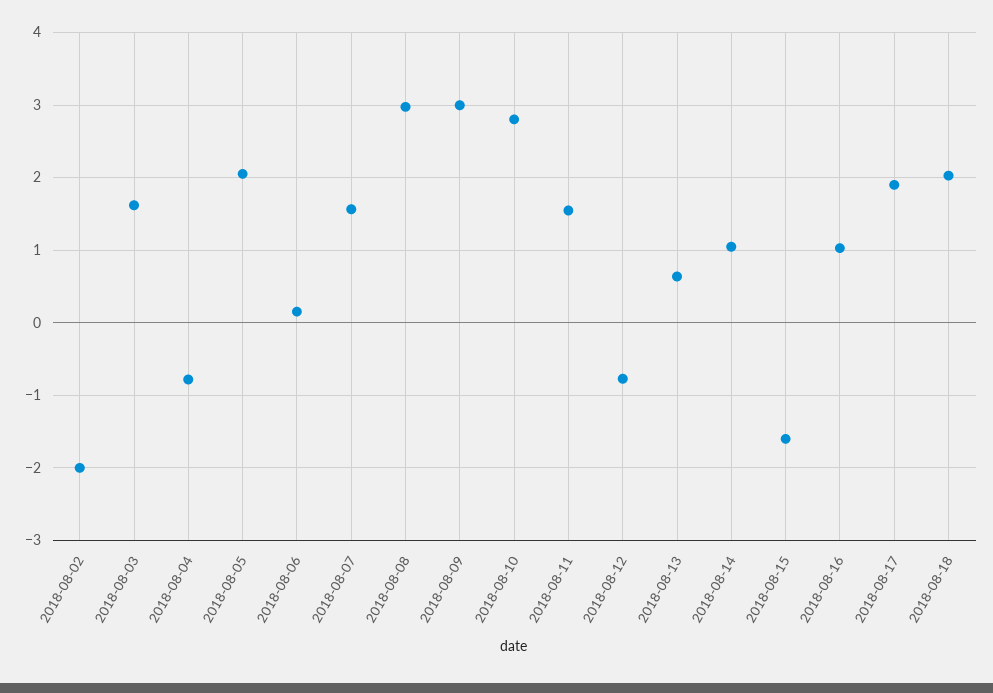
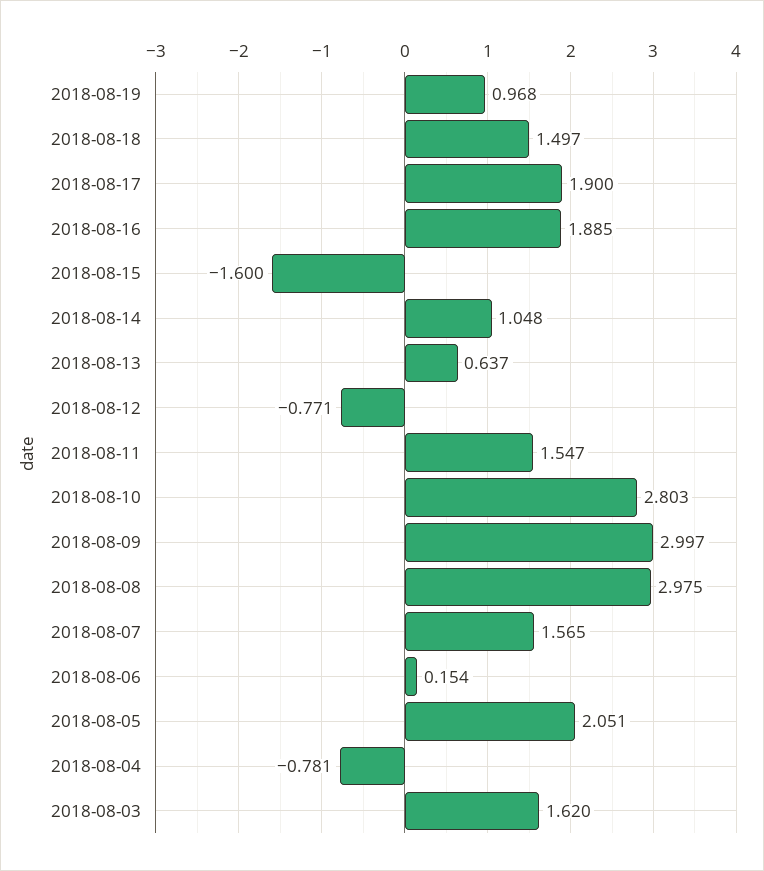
2018-08-02: -2 -> none
2018-08-16: 1 -> 1.885
2018-08-18: 2 -> 1.497
2018-08-19: none -> 0.968

